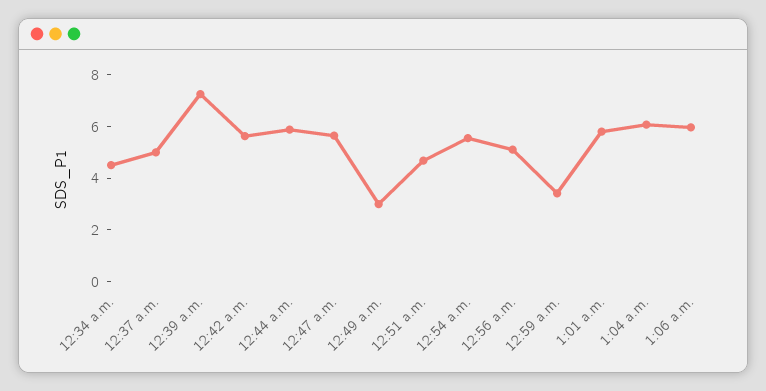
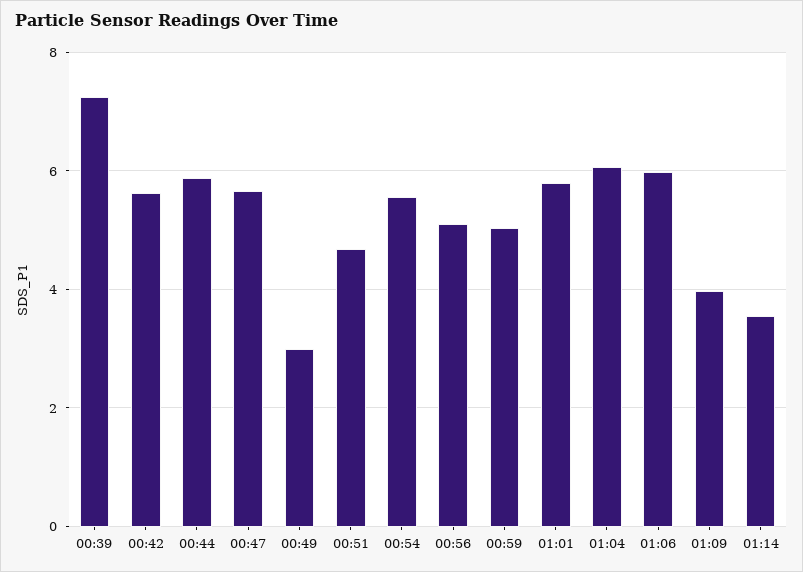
12:34 a.m.: 4.5 -> none
12:37 a.m.: 5 -> none
12:59 a.m.: 3.5 -> 5
01:09: none -> 4
01:14: none -> 3.6

